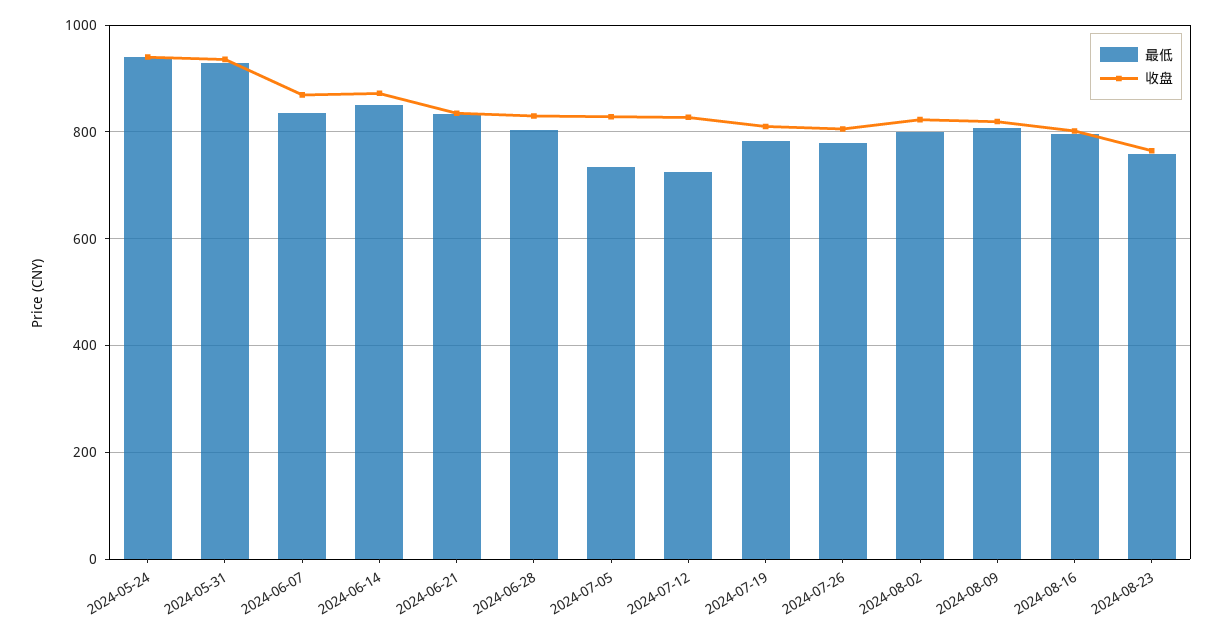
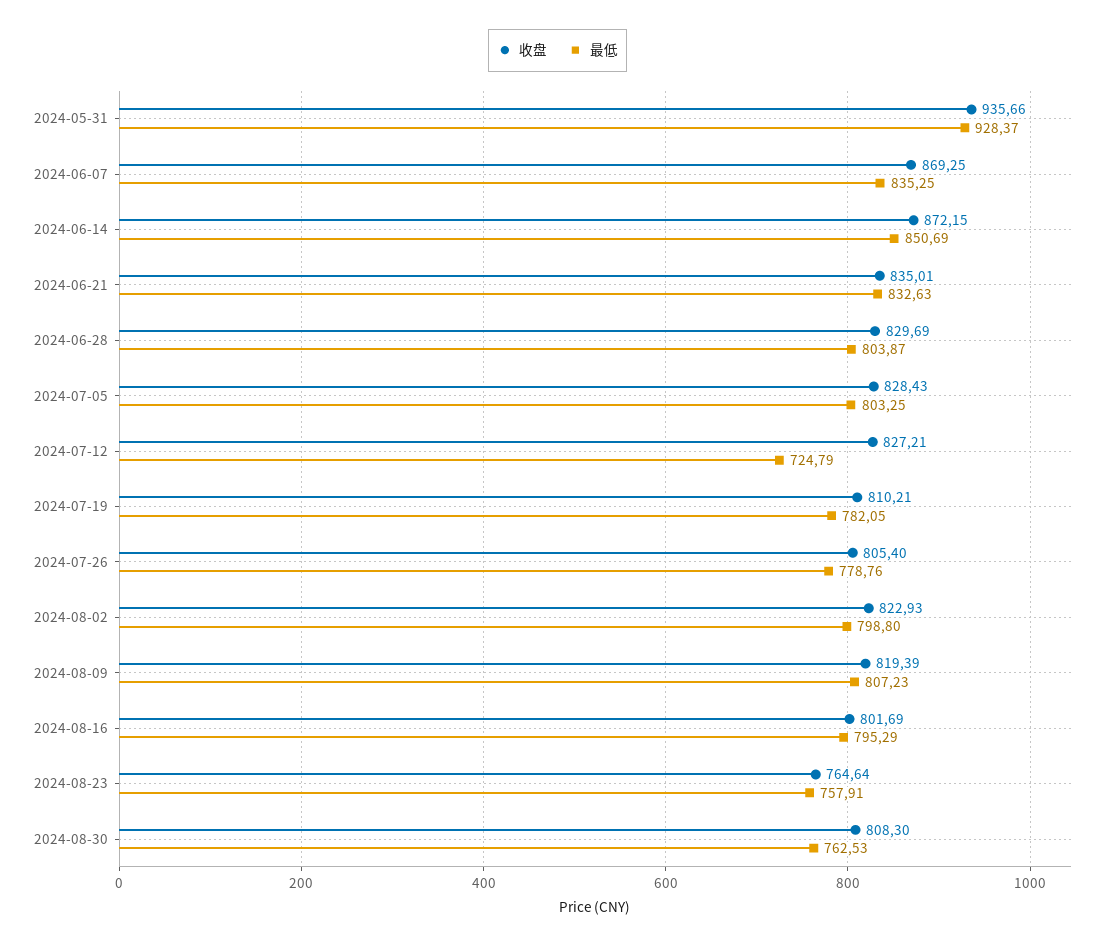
最低, 2024-05-24: 940 -> none
收盘, 2024-05-24: 940 -> none
最低, 2024-07-05: 740 -> 803.25
收盘, 2024-08-30: none -> 808.3
最低, 2024-08-30: none -> 762.53

